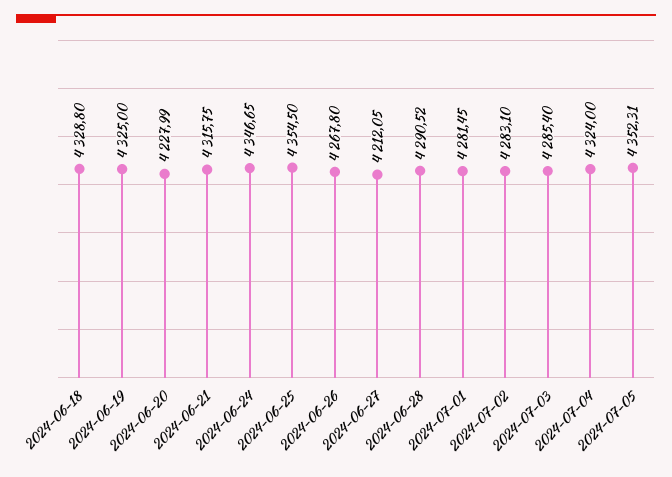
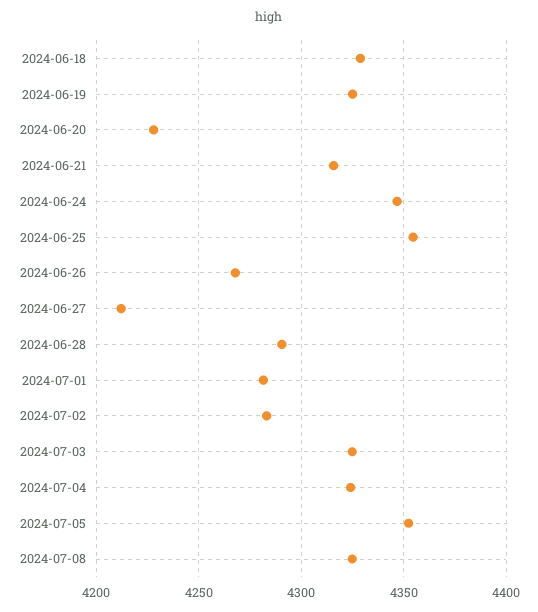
2024-07-03: 4285.4 -> 4325
2024-07-08: none -> 4325

